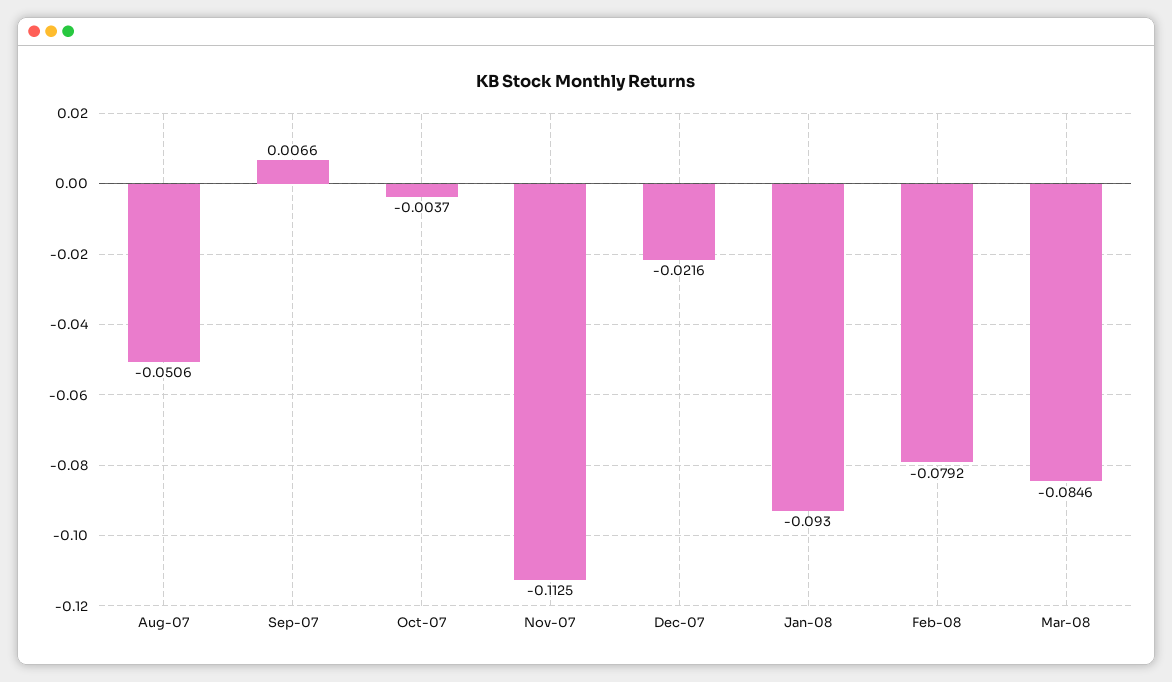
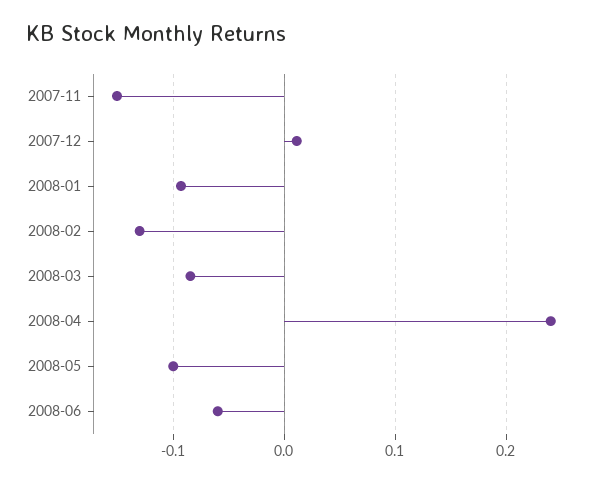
Aug-07: -0.0506 -> none
Sep-07: 0.0066 -> none
Oct-07: -0.0037 -> none
Nov-07: -0.1125 -> -0.15
Dec-07: -0.0216 -> 0.01
Feb-08: -0.0792 -> -0.13
2008-04: none -> 0.24
2008-05: none -> -0.1
2008-06: none -> -0.06

